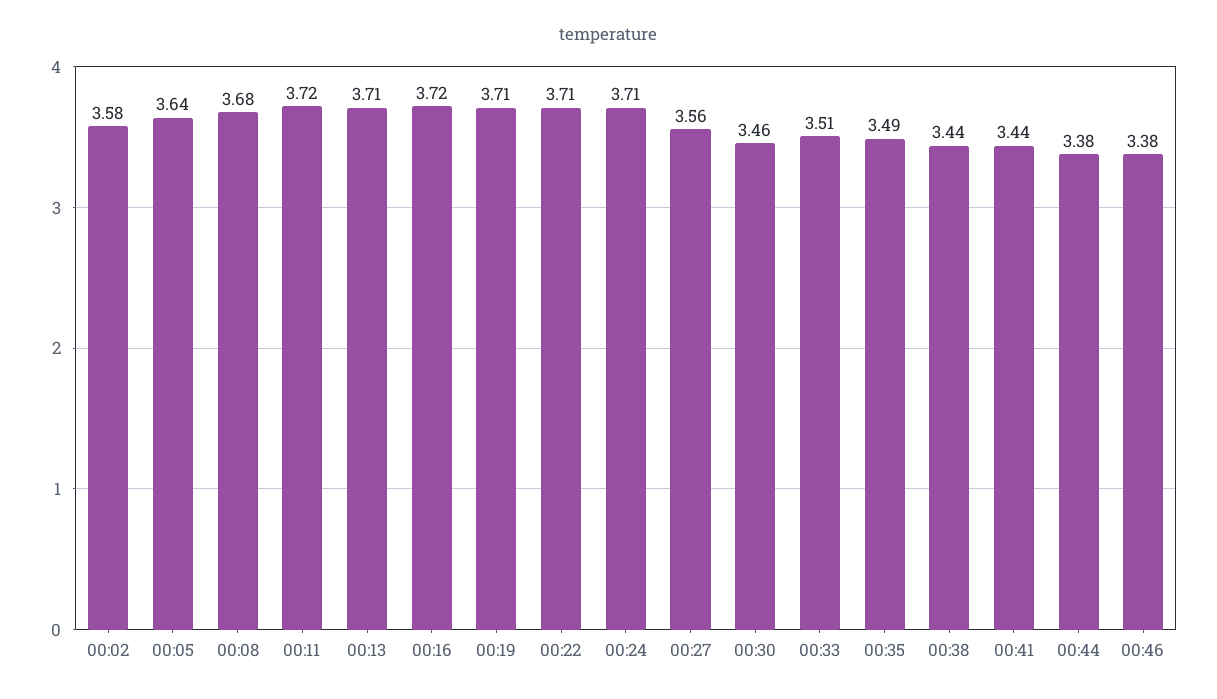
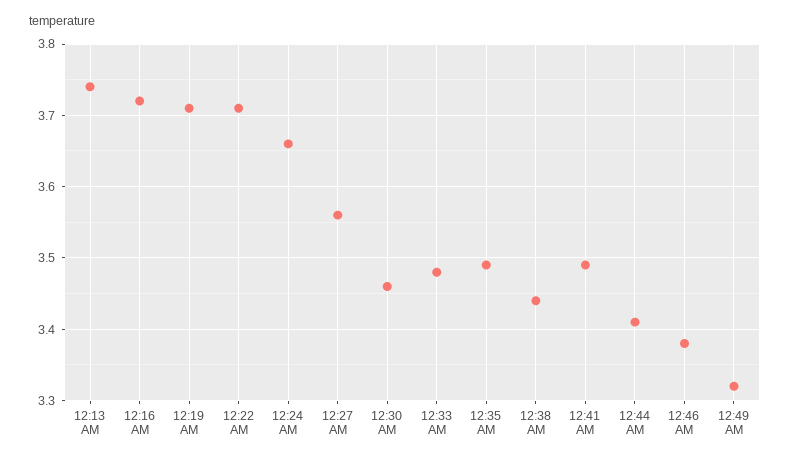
00:02: 3.58 -> none
00:05: 3.64 -> none
00:08: 3.68 -> none
00:11: 3.72 -> none
00:13: 3.71 -> 3.74
00:24: 3.71 -> 3.66
00:33: 3.51 -> 3.48
00:41: 3.44 -> 3.49
00:44: 3.38 -> 3.41
12:49 AM: none -> 3.32

